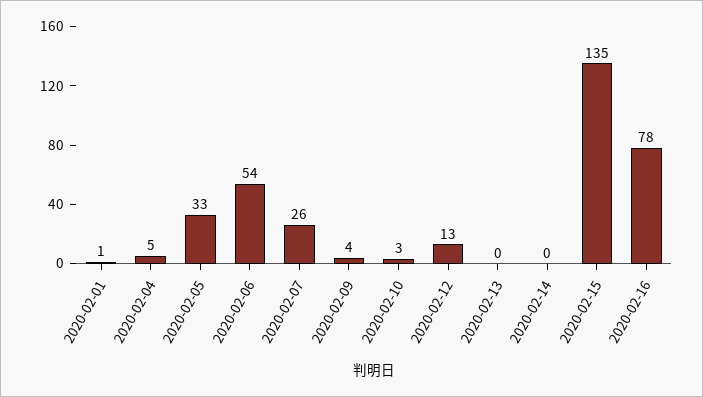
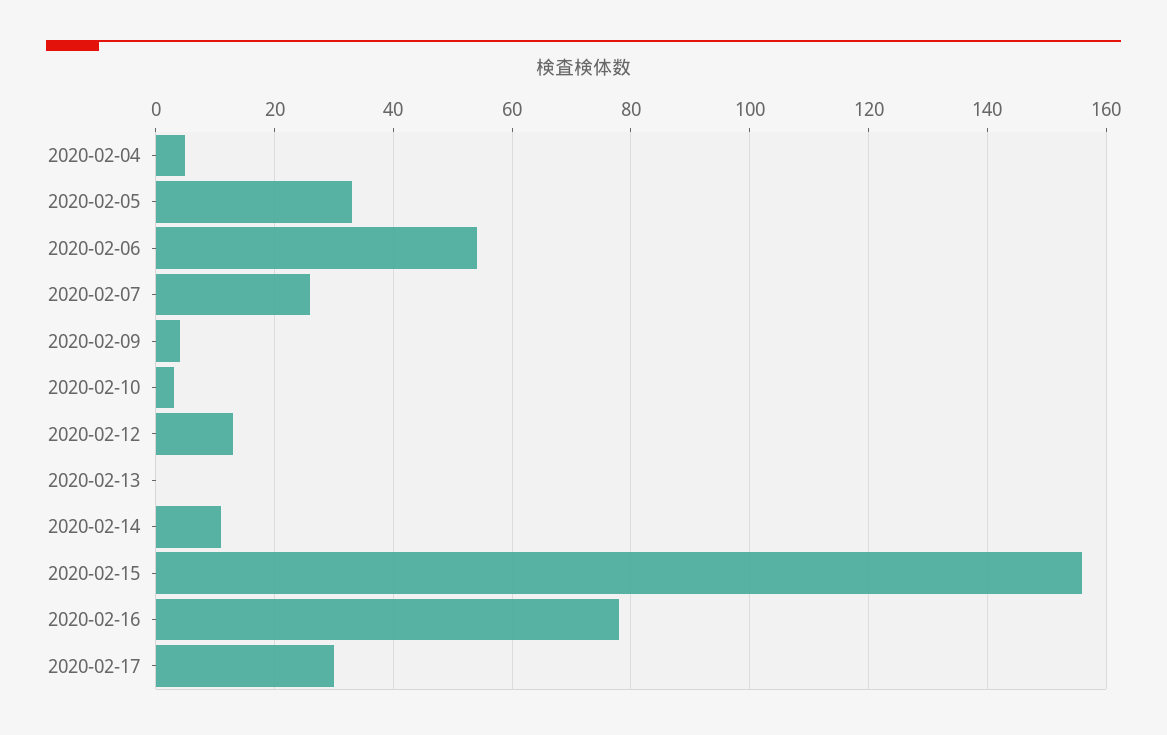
2020-02-01: 1 -> none
2020-02-14: 0 -> 10
2020-02-15: 135 -> 155
2020-02-17: none -> 30

